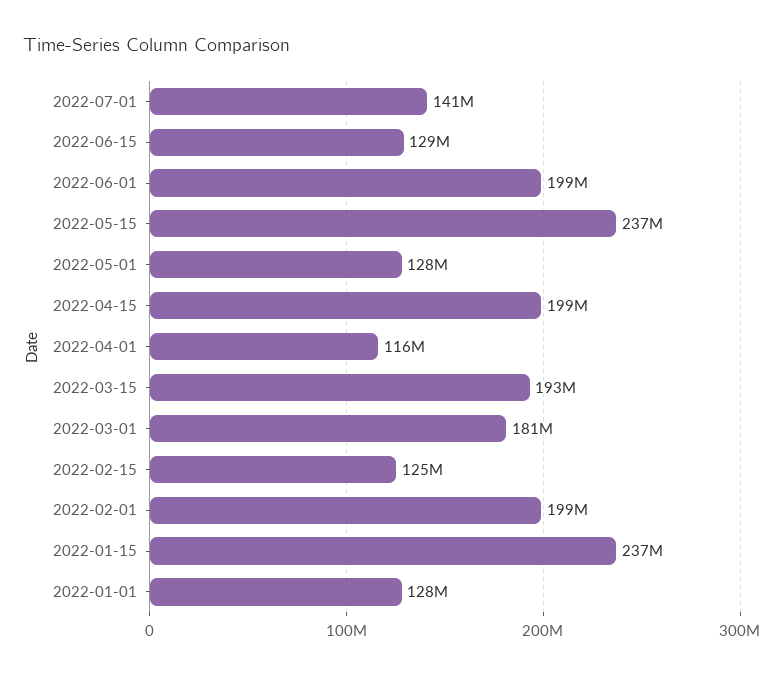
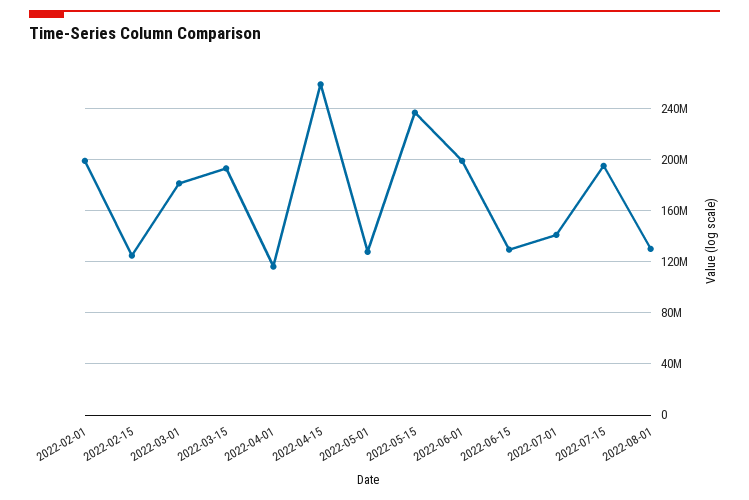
2022-04-15: 199000000 -> 260000000
2022-01-15: 237000000 -> none
2022-01-01: 128000000 -> none
2022-07-15: none -> 195000000
2022-08-01: none -> 130000000

